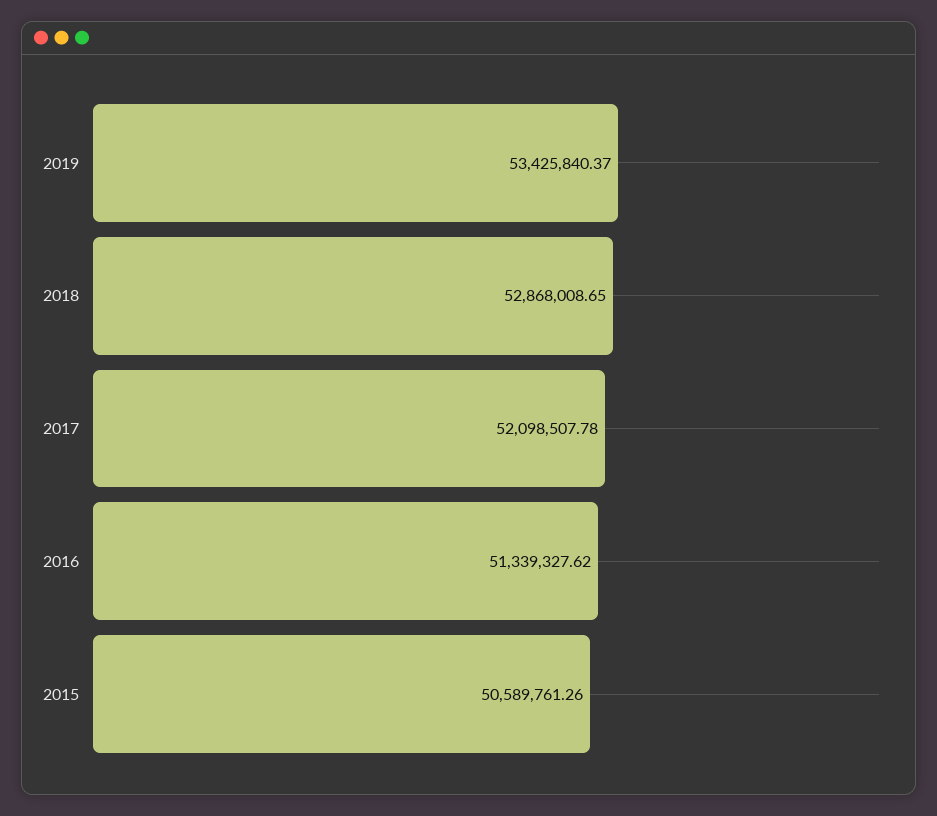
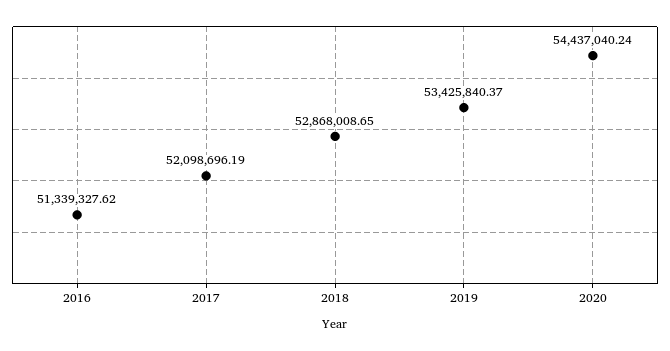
2017: 52098507.78 -> 52098696.19
2015: 50589761.26 -> none
2020: none -> 54437040.24

